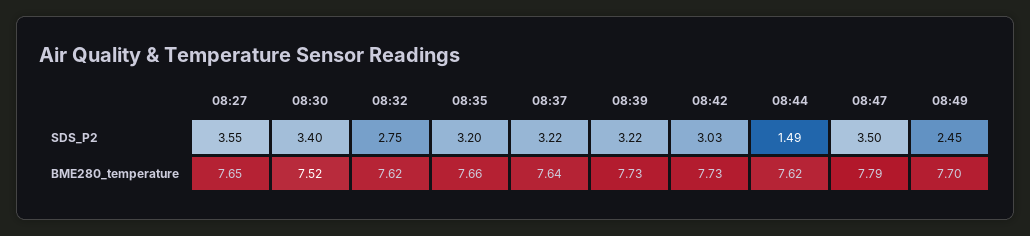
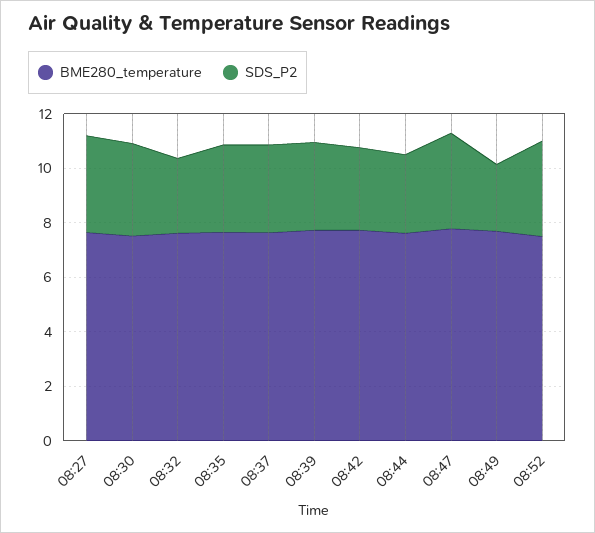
SDS_P2, 08:44: 1.49 -> 3
BME280_temperature, 08:52: none -> 7.5
SDS_P2, 08:52: none -> 3.5

